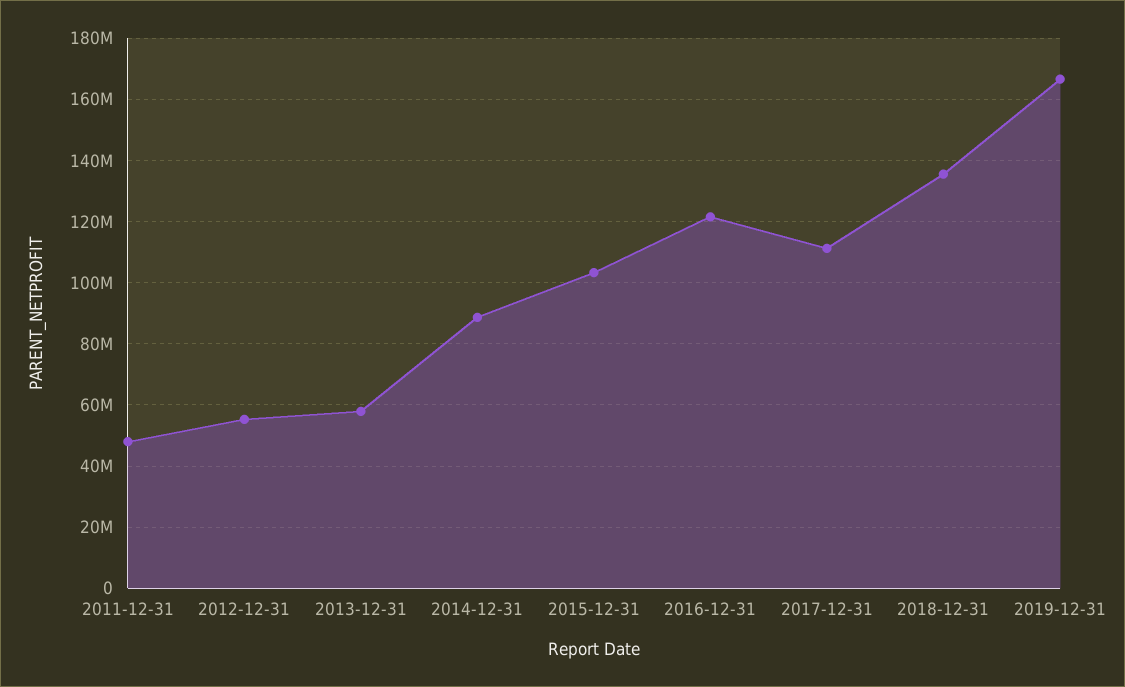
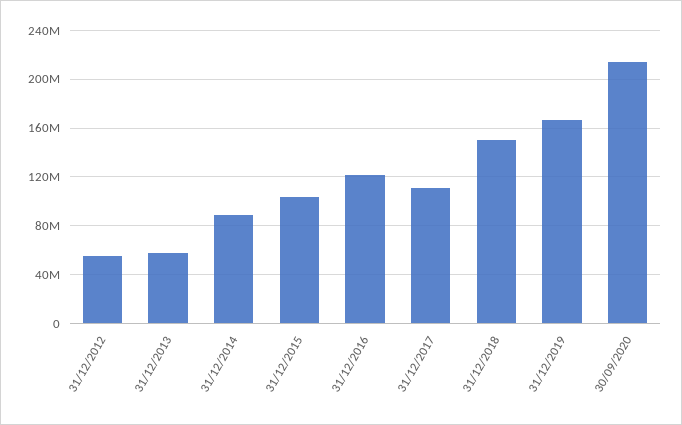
2011-12-31: 48000000 -> none
2018-12-31: 136000000 -> 150000000
30/09/2020: none -> 215000000

